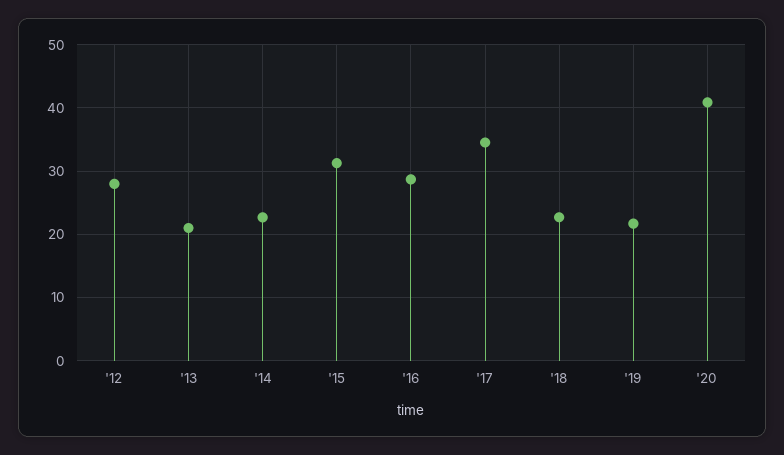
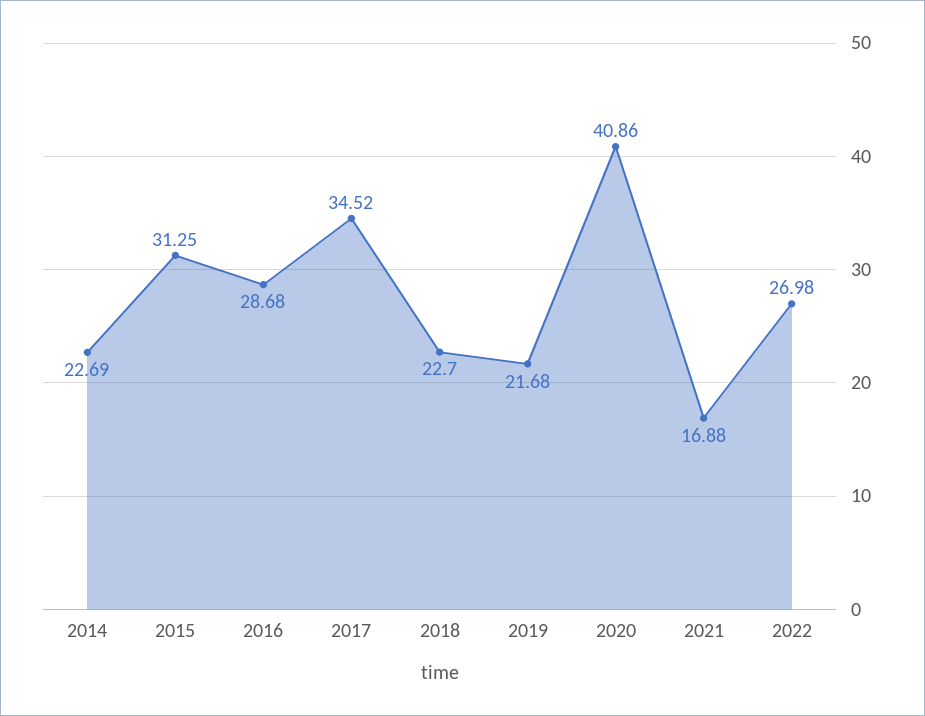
'12: 28 -> none
'13: 21 -> none
2021: none -> 16.88
2022: none -> 26.98

